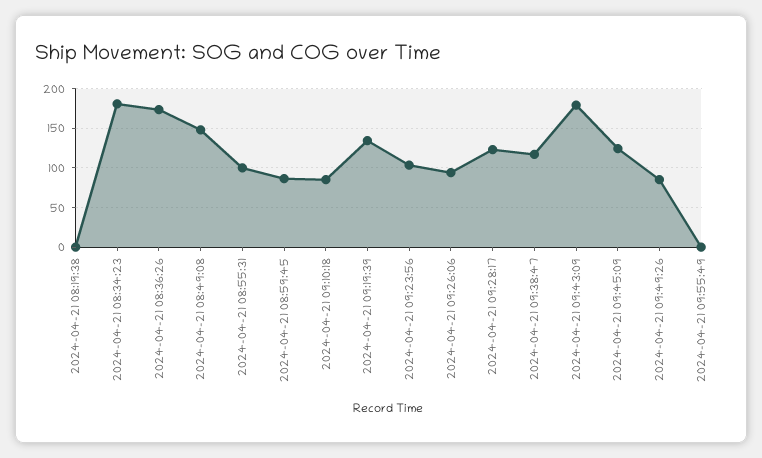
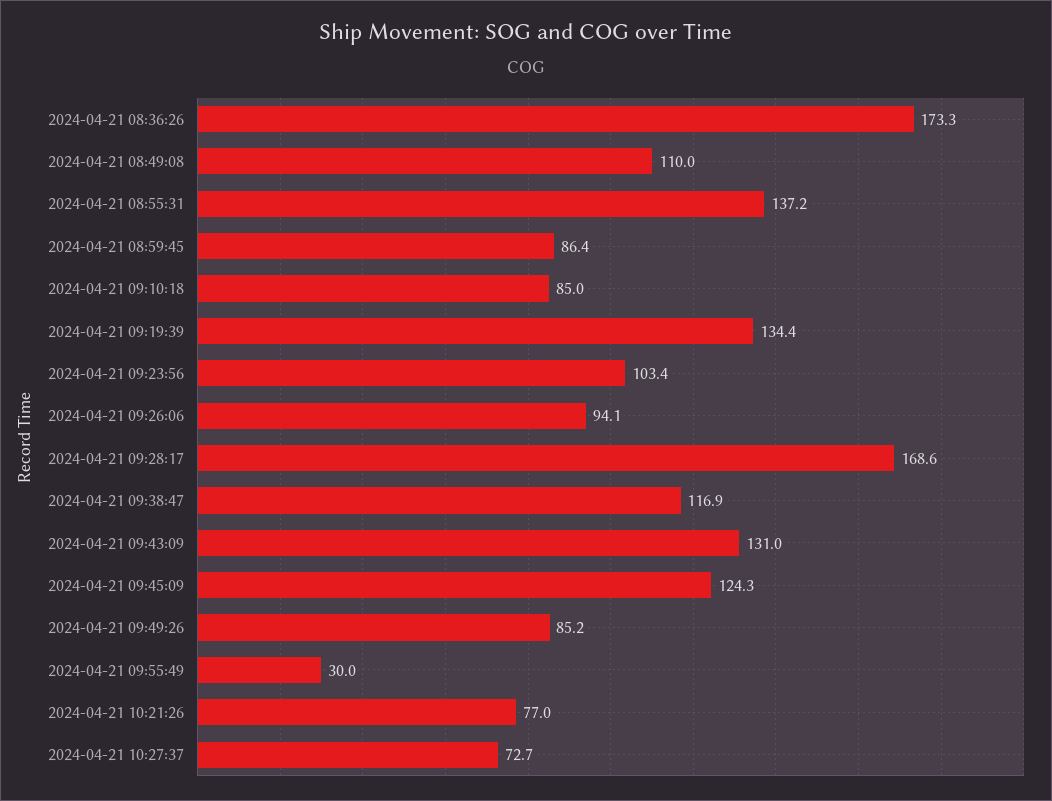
2024-04-21 08:19:38: 0 -> none
2024-04-21 08:34:23: 180 -> none
2024-04-21 08:49:08: 150 -> 110
2024-04-21 08:55:31: 100 -> 137.2
2024-04-21 09:28:17: 120 -> 168.6
2024-04-21 09:43:09: 180 -> 131
2024-04-21 09:55:49: 0 -> 30
2024-04-21 10:21:26: none -> 77
2024-04-21 10:27:37: none -> 72.7

